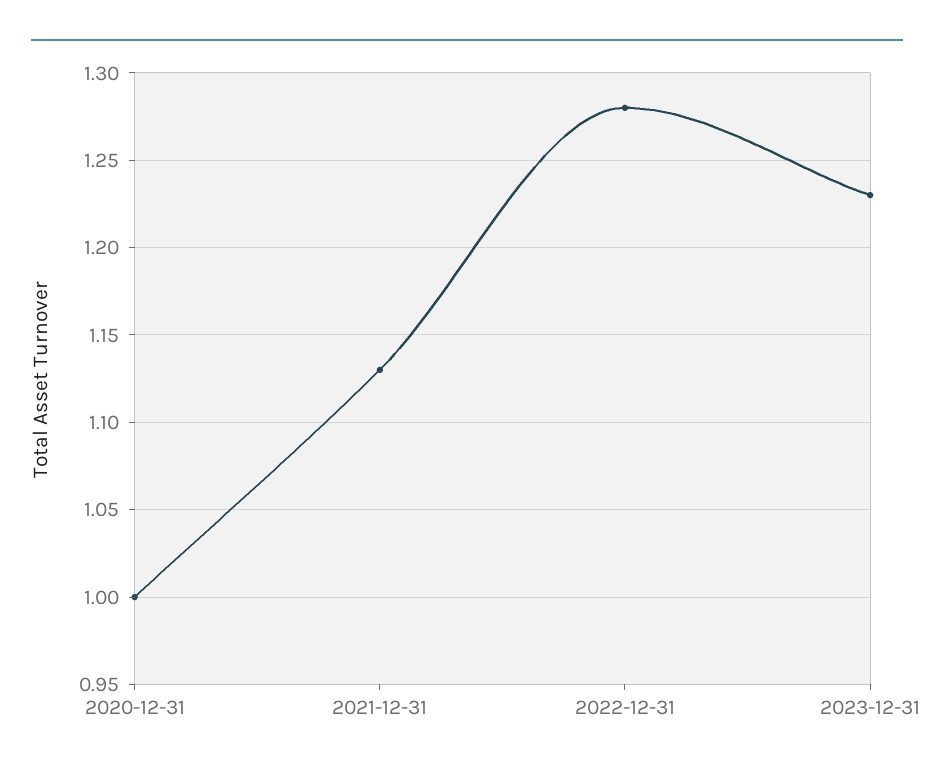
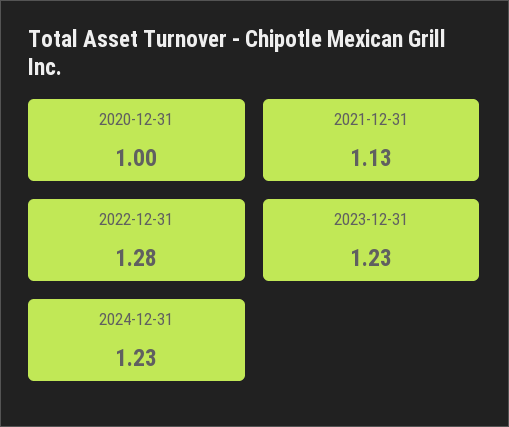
2024-12-31: none -> 1.23

